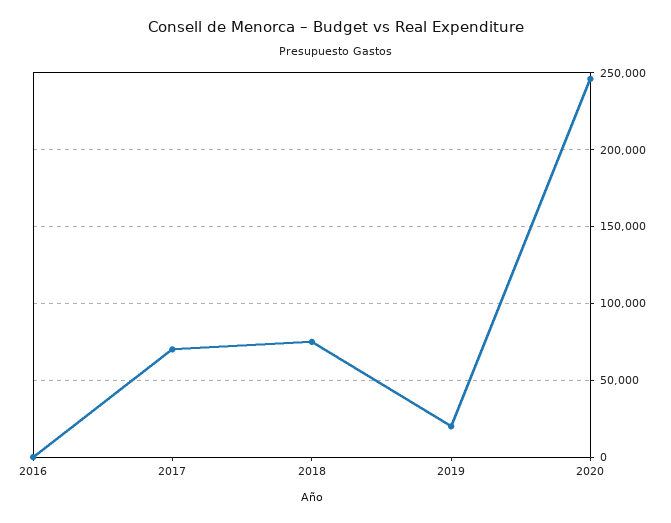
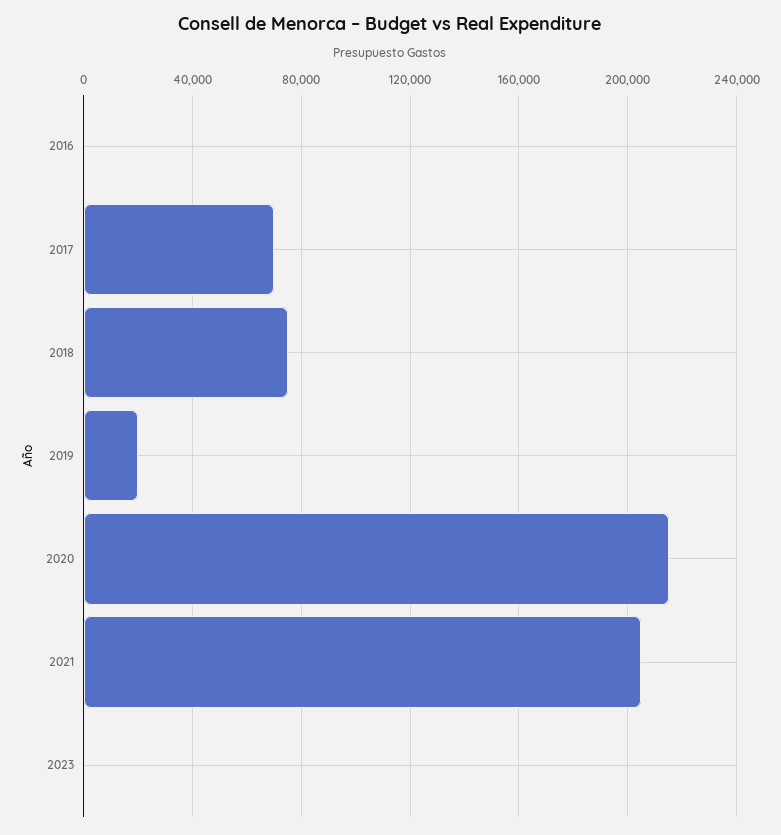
2020: 245000 -> 215000
2021: none -> 205000
2023: none -> 0

